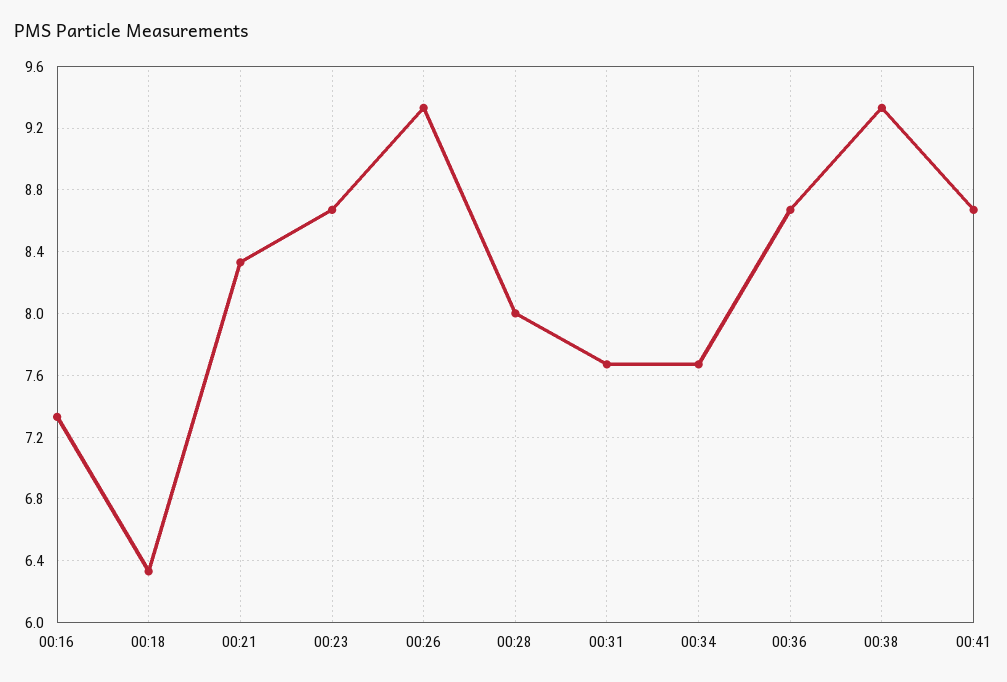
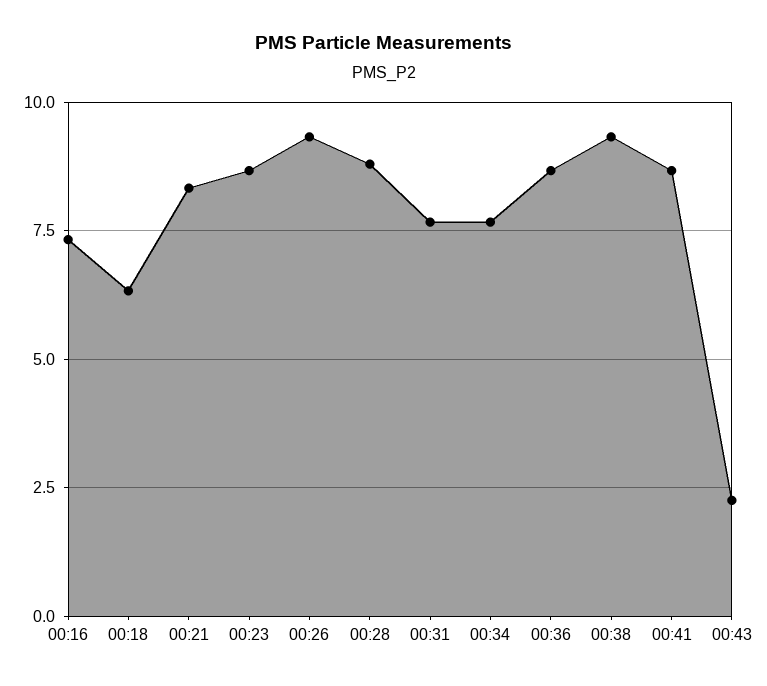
00:28: 8 -> 8.75
00:43: none -> 2.25

